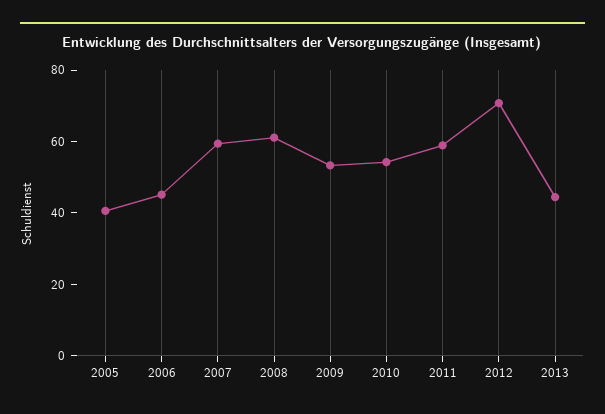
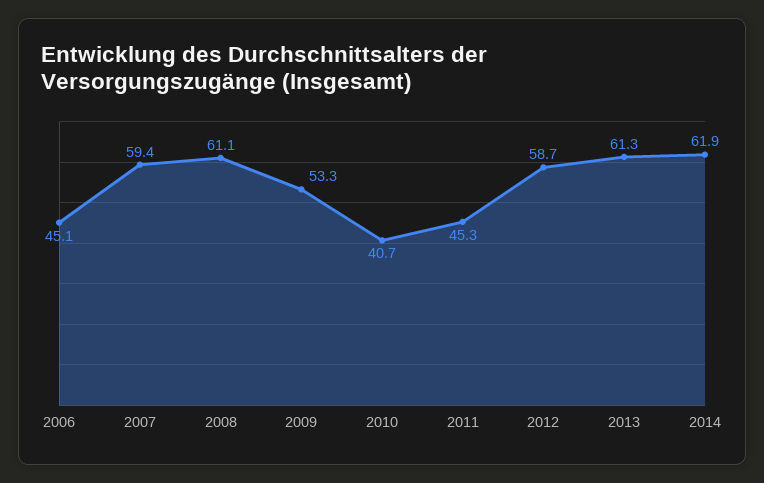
2005: 40 -> none
2010: 55 -> 40.7
2011: 60 -> 45.3
2012: 70 -> 58.7
2013: 45 -> 61.3
2014: none -> 61.9

